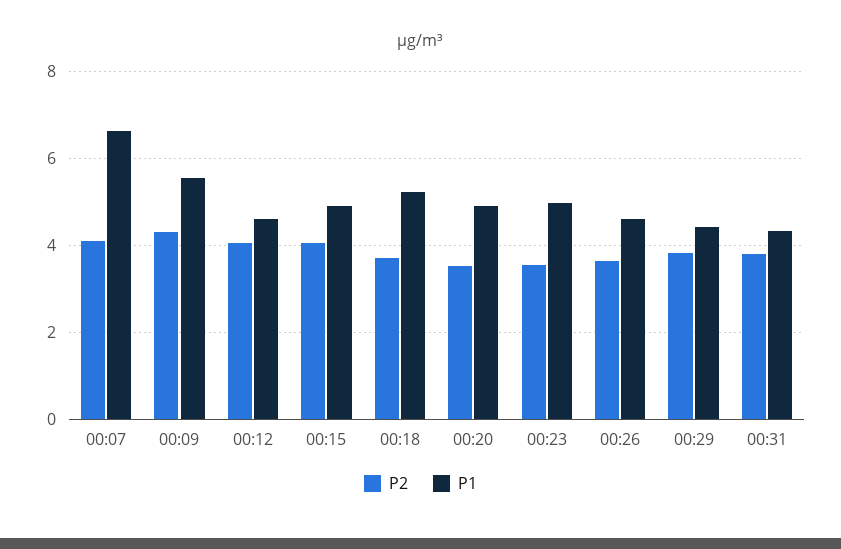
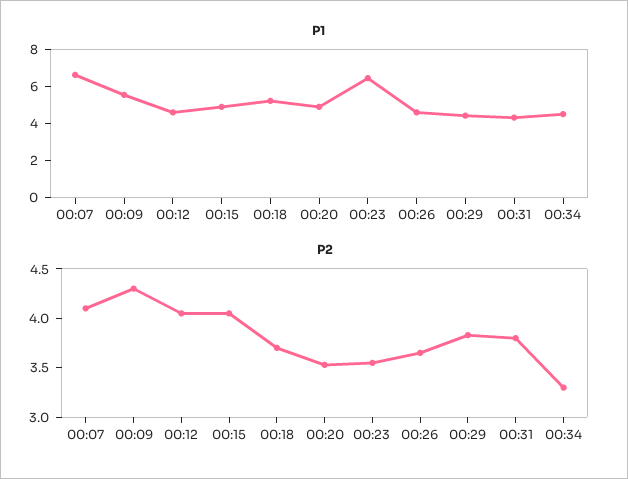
P1, 00:23: 5 -> 6.5
P1, 00:34: none -> 4.5
P2, 00:34: none -> 3.3

